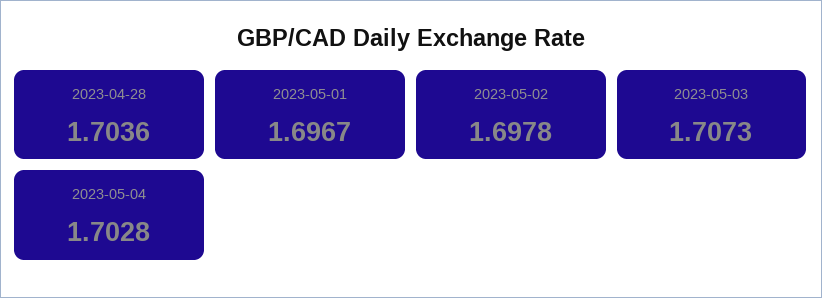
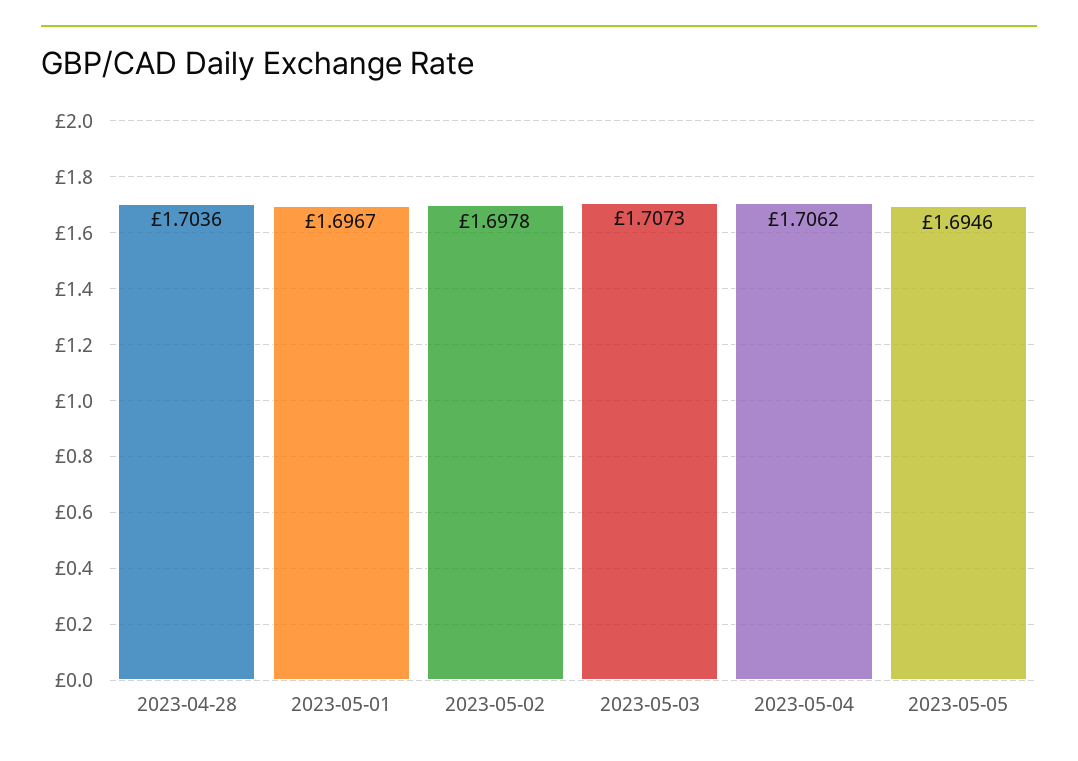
2023-05-04: 1.7028 -> 1.7062
2023-05-05: none -> 1.6946

